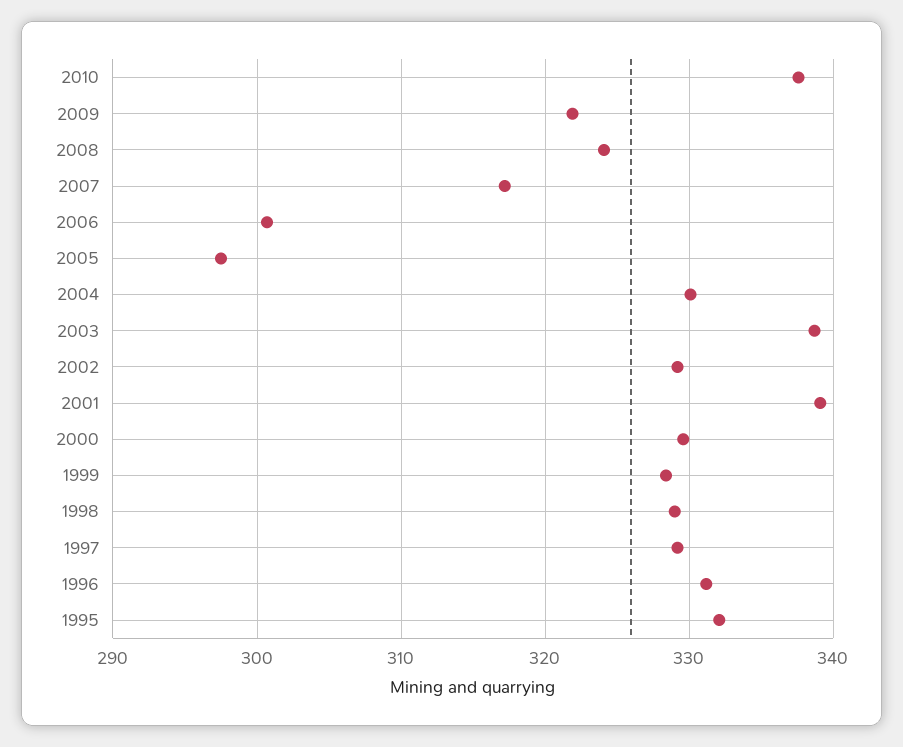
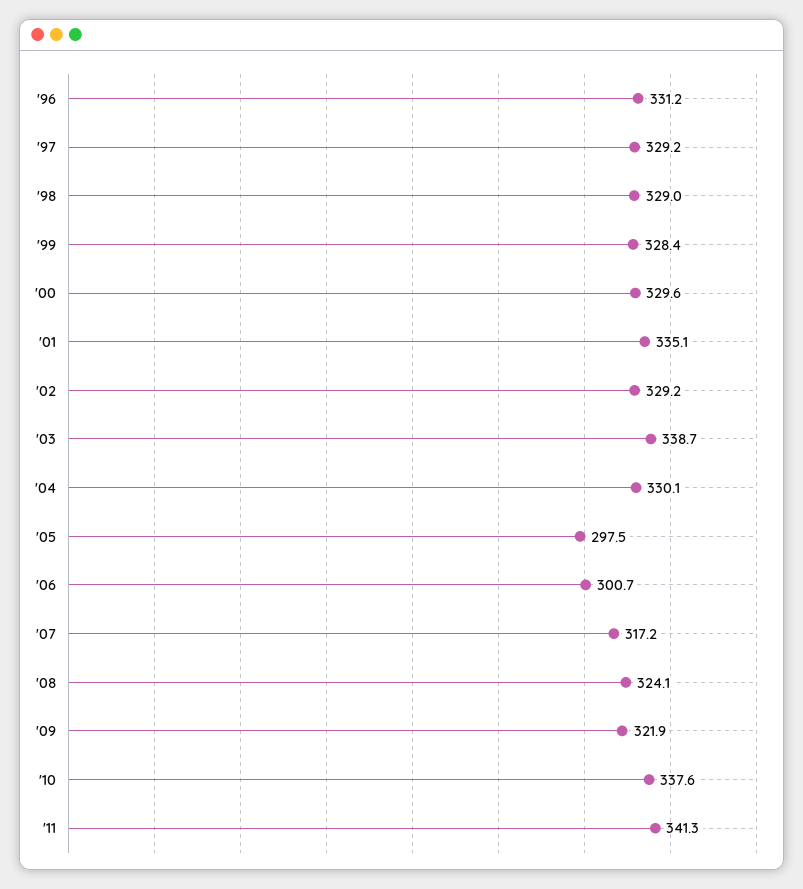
2001: 339 -> 335.1
1995: 332 -> none
'11: none -> 341.3

